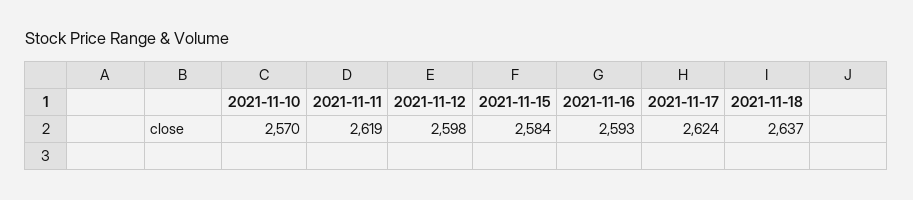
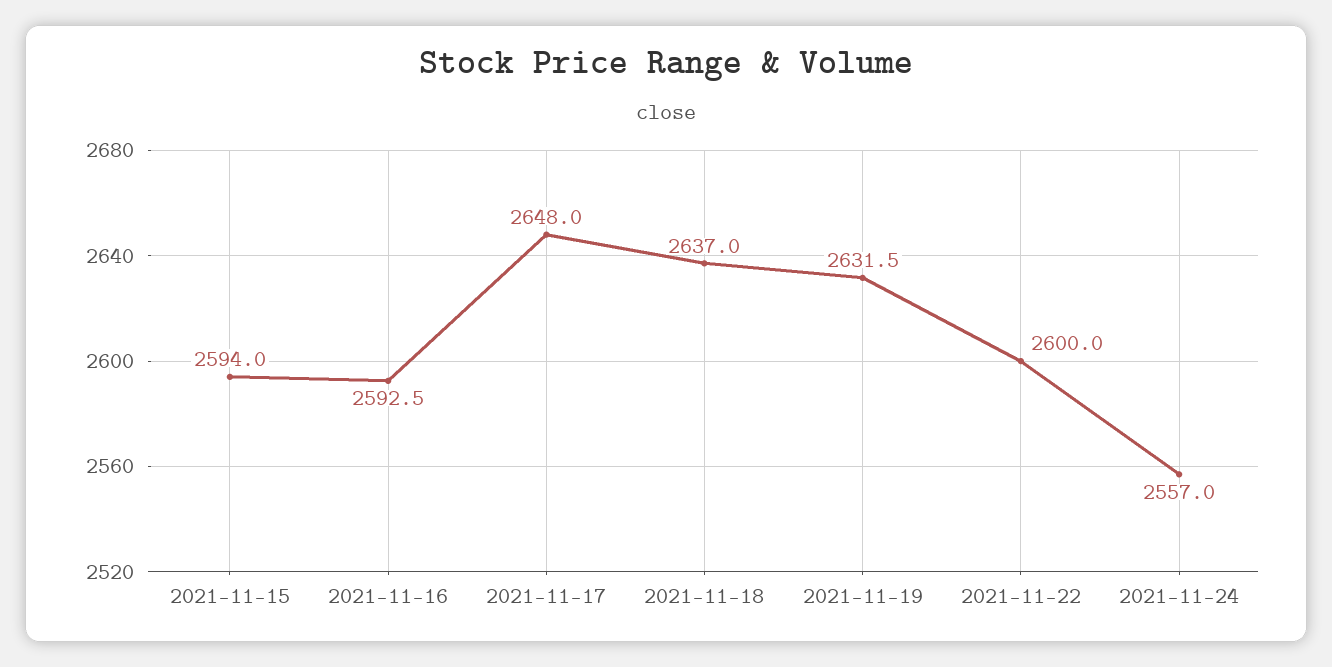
2021-11-10: 2570 -> none
2021-11-11: 2619 -> none
2021-11-12: 2598 -> none
2021-11-15: 2584 -> 2594
2021-11-17: 2624 -> 2648
2021-11-19: none -> 2631.5
2021-11-22: none -> 2600
2021-11-24: none -> 2557

